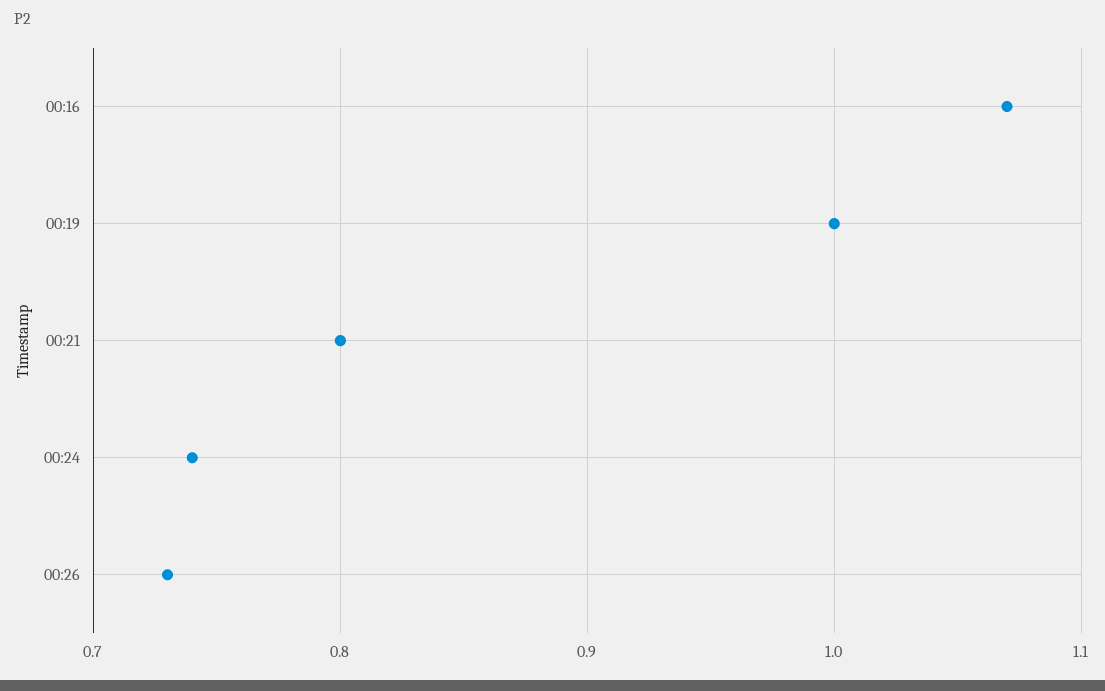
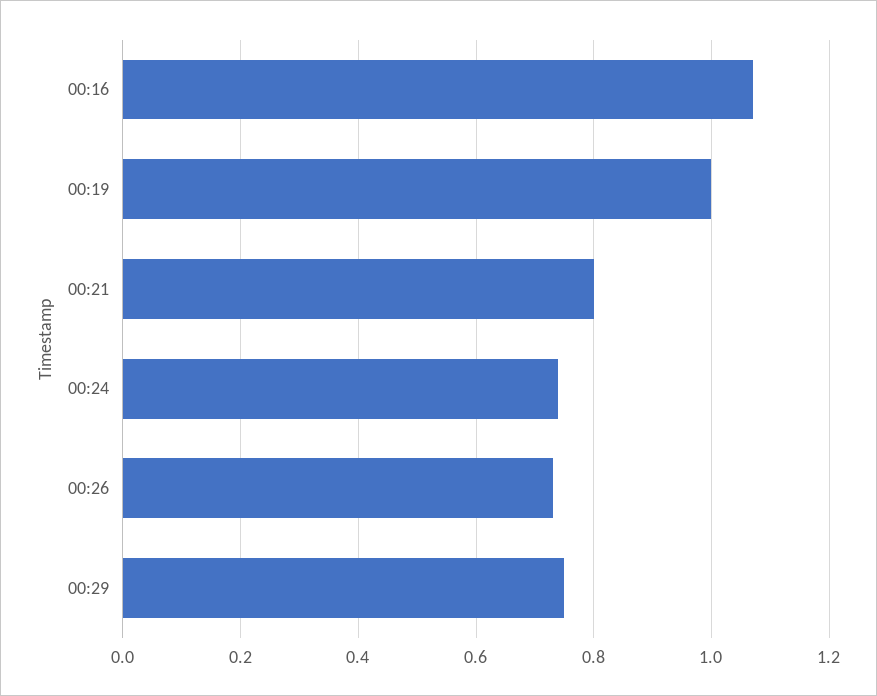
00:29: none -> 0.75

